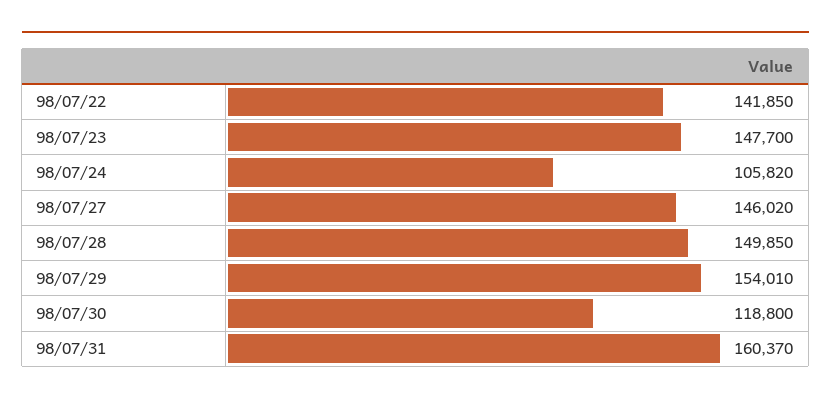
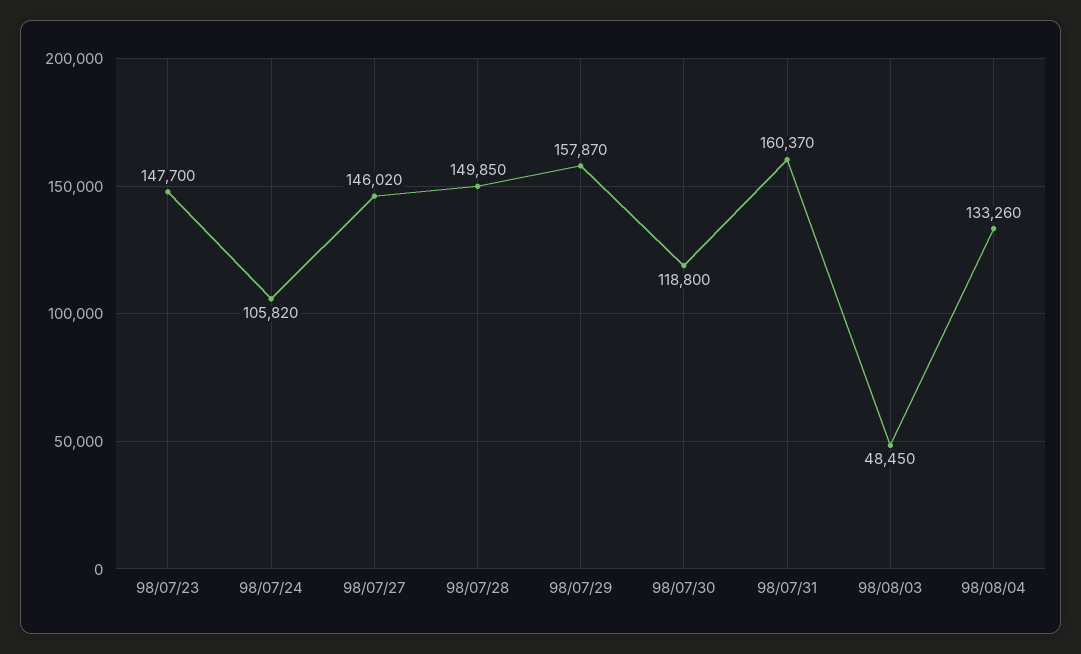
98/07/22: 141850 -> none
98/07/29: 154010 -> 157870
98/08/03: none -> 48450
98/08/04: none -> 133260

